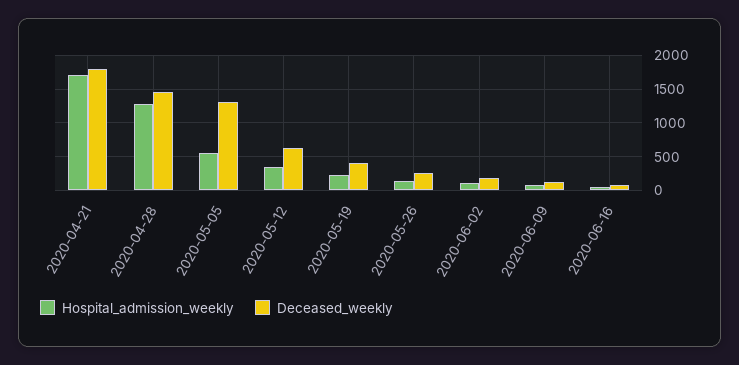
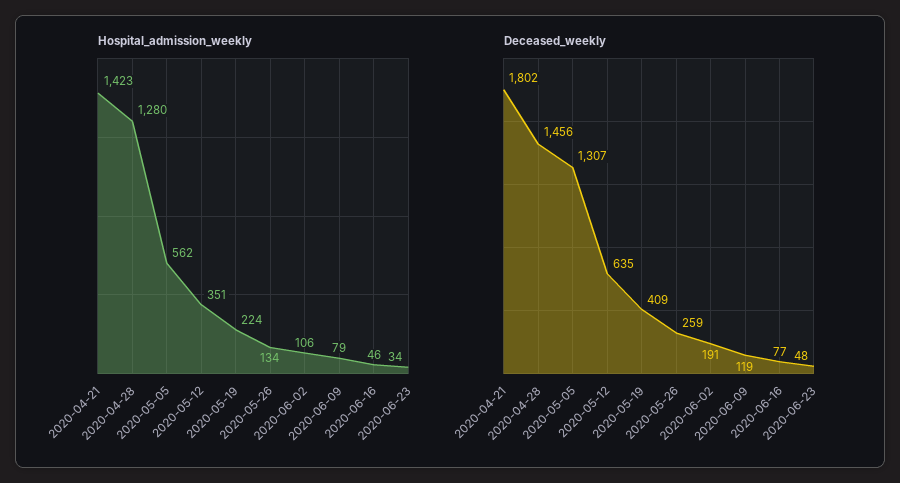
Hospital_admission_weekly, 2020-04-21: 1700 -> 1423
Hospital_admission_weekly, 2020-06-23: none -> 34
Deceased_weekly, 2020-06-23: none -> 48

